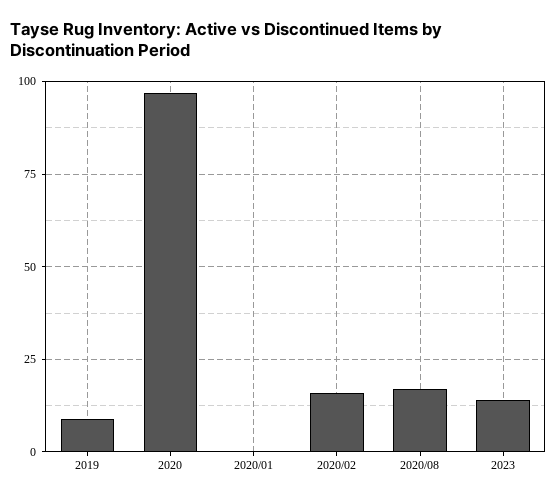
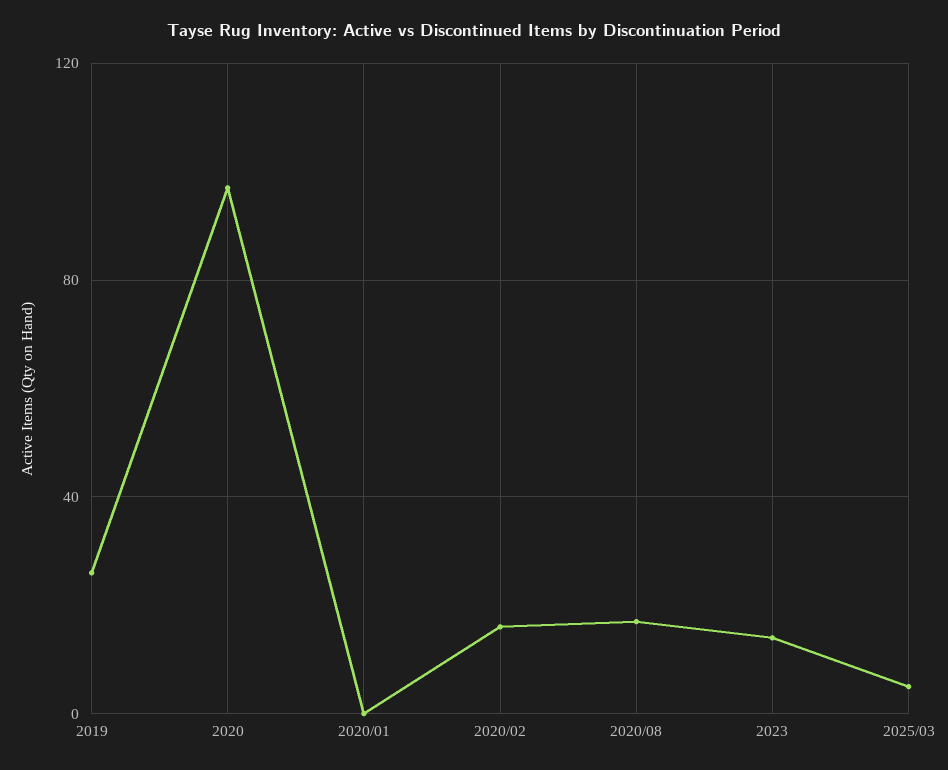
2019: 10 -> 25
2025/03: none -> 5

